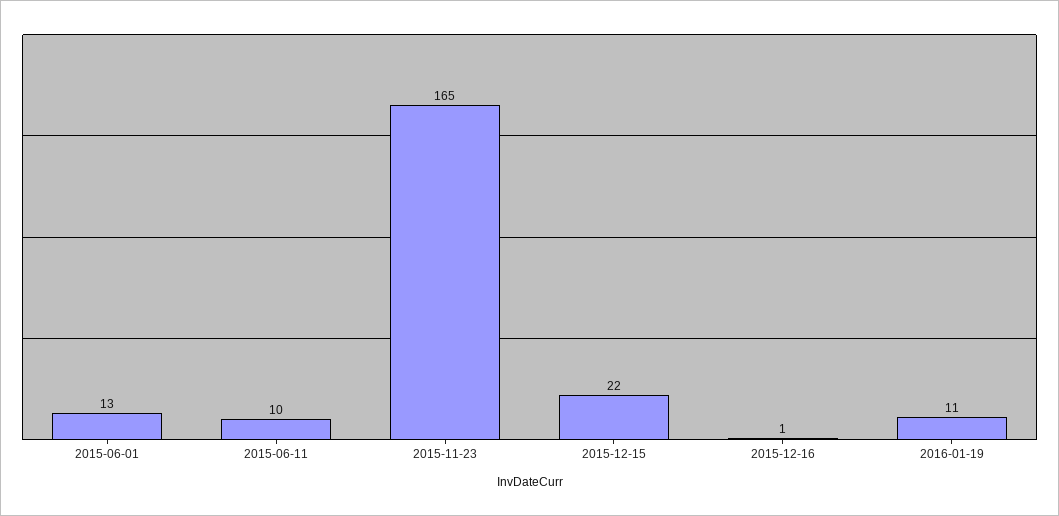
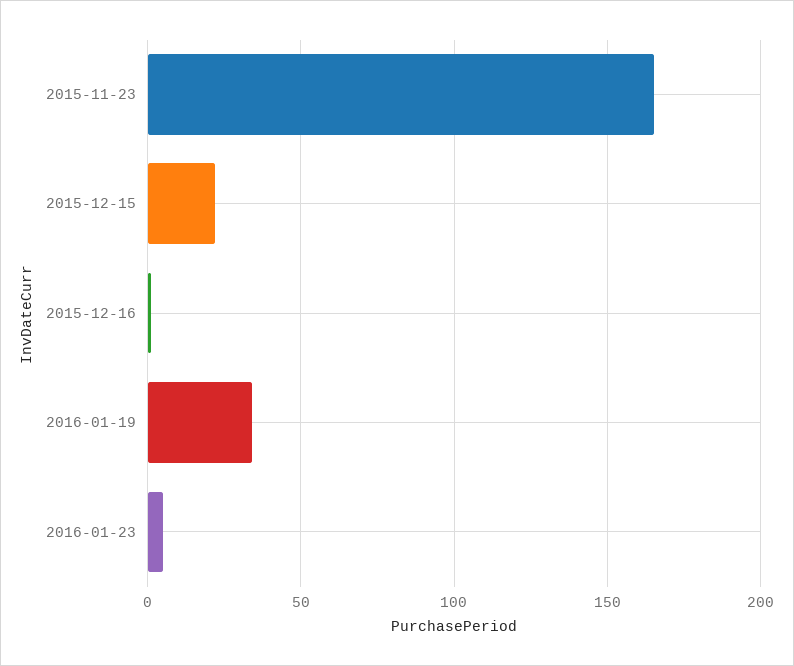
2015-06-01: 13 -> none
2015-06-11: 10 -> none
2016-01-19: 11 -> 35
2016-01-23: none -> 5

